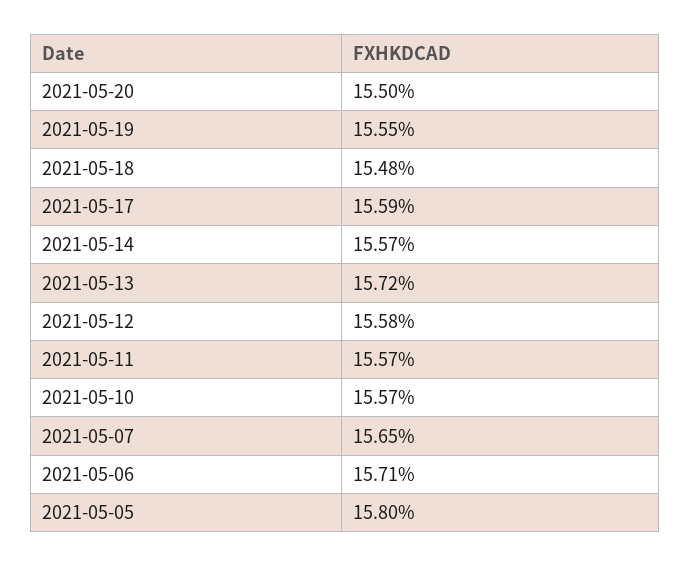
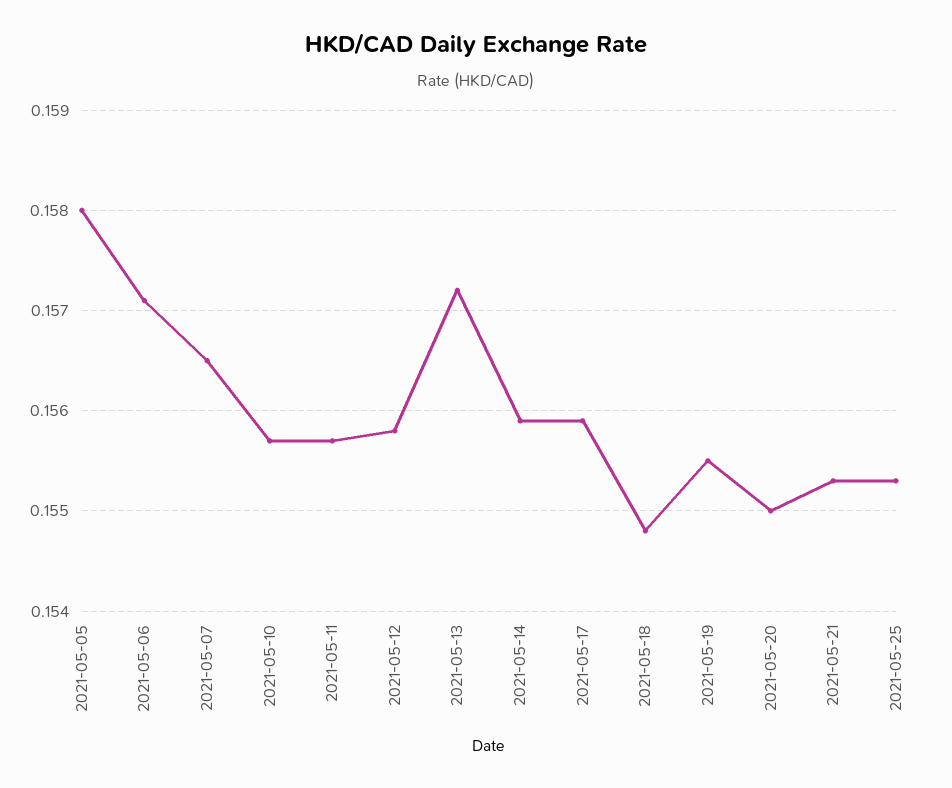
2021-05-14: 0.1557 -> 0.1559
2021-05-21: none -> 0.1553
2021-05-25: none -> 0.1553

